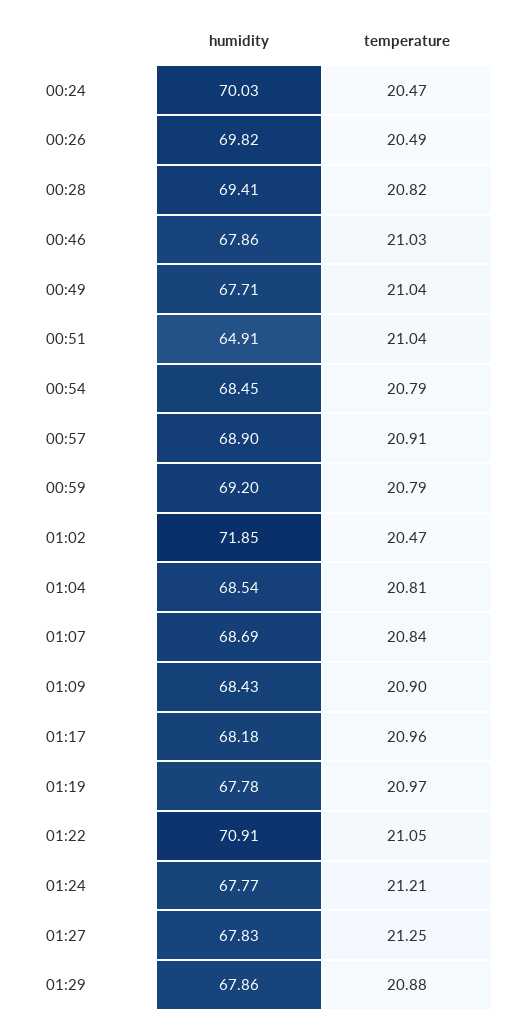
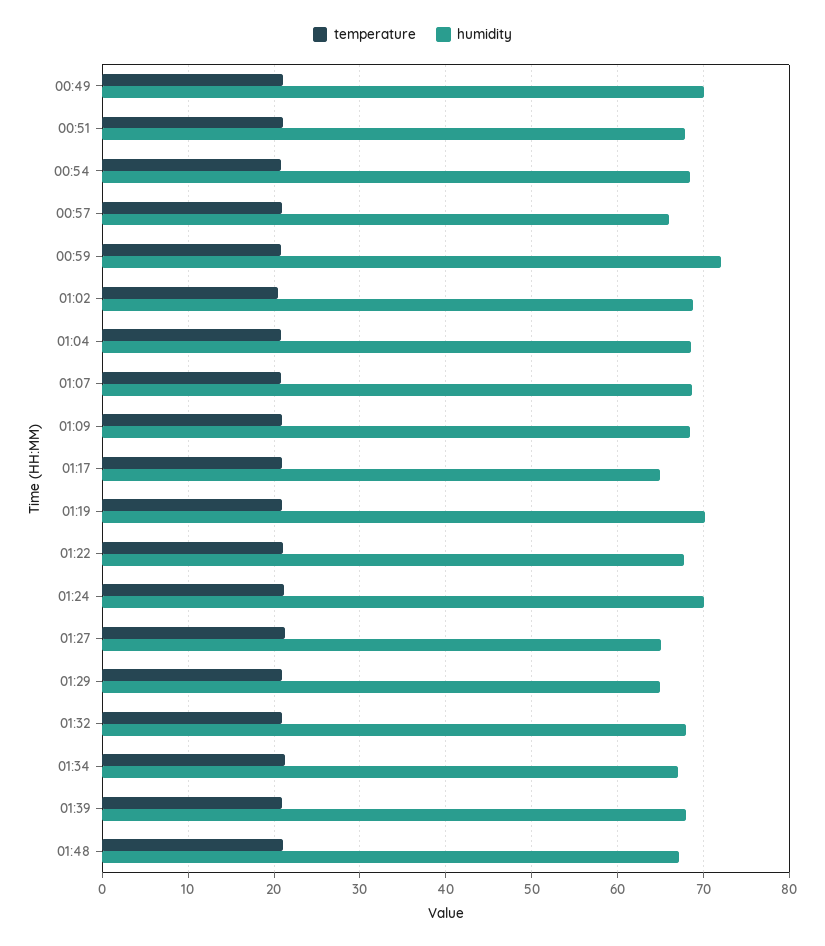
humidity, 00:24: 70.03 -> none
temperature, 00:24: 20.47 -> none
humidity, 00:26: 69.82 -> none
temperature, 00:26: 20.49 -> none
humidity, 00:28: 69.41 -> none
temperature, 00:28: 20.82 -> none
humidity, 00:46: 67.86 -> none
temperature, 00:46: 21.03 -> none
humidity, 00:49: 67.71 -> 70
humidity, 00:51: 64.91 -> 68
humidity, 00:57: 68.9 -> 66
humidity, 00:59: 69.2 -> 72
humidity, 01:02: 71.85 -> 69
humidity, 01:17: 68.18 -> 65
humidity, 01:19: 67.78 -> 70
humidity, 01:22: 70.91 -> 68
humidity, 01:24: 67.77 -> 70
humidity, 01:27: 67.83 -> 65
humidity, 01:29: 67.86 -> 65
temperature, 01:32: none -> 21
humidity, 01:32: none -> 68
temperature, 01:34: none -> 21
humidity, 01:34: none -> 67
temperature, 01:39: none -> 21
humidity, 01:39: none -> 68
temperature, 01:48: none -> 21
humidity, 01:48: none -> 67

